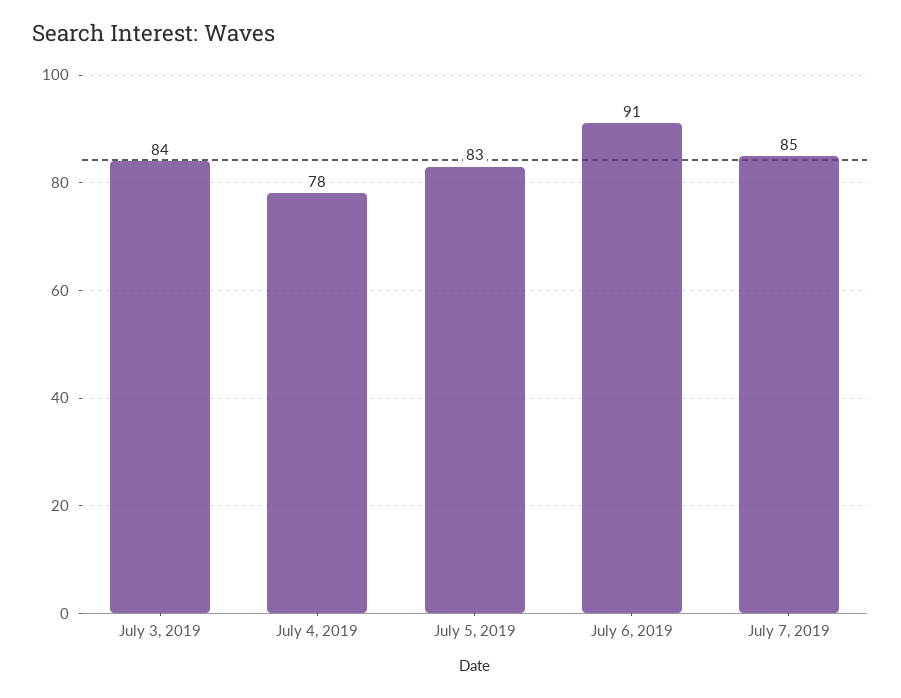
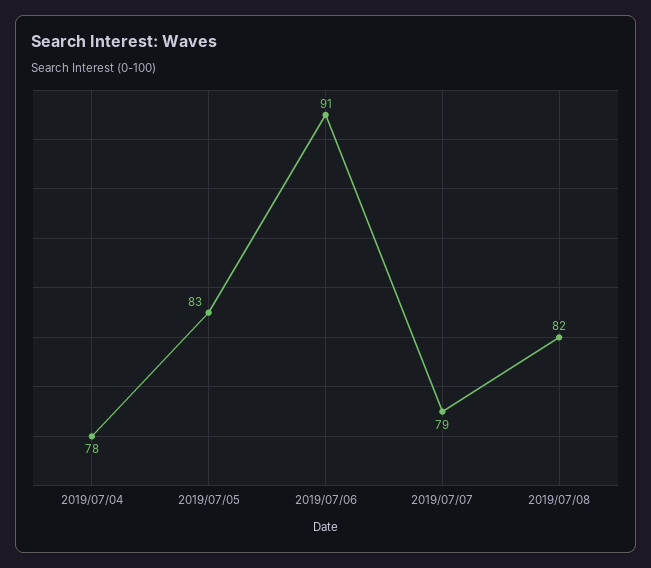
July 3, 2019: 84 -> none
July 7, 2019: 85 -> 79
2019/07/08: none -> 82

